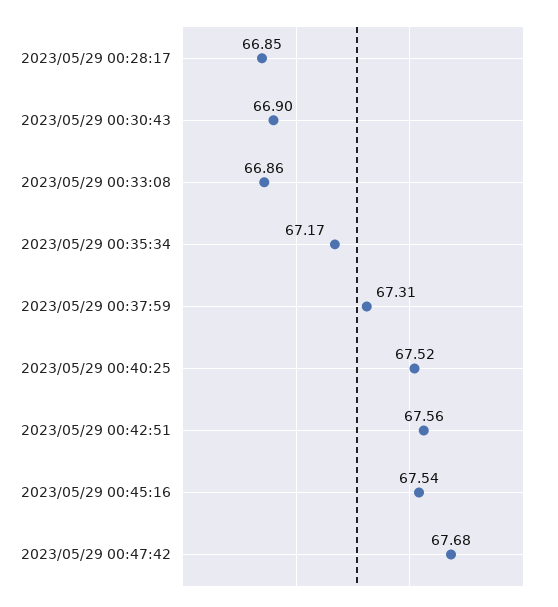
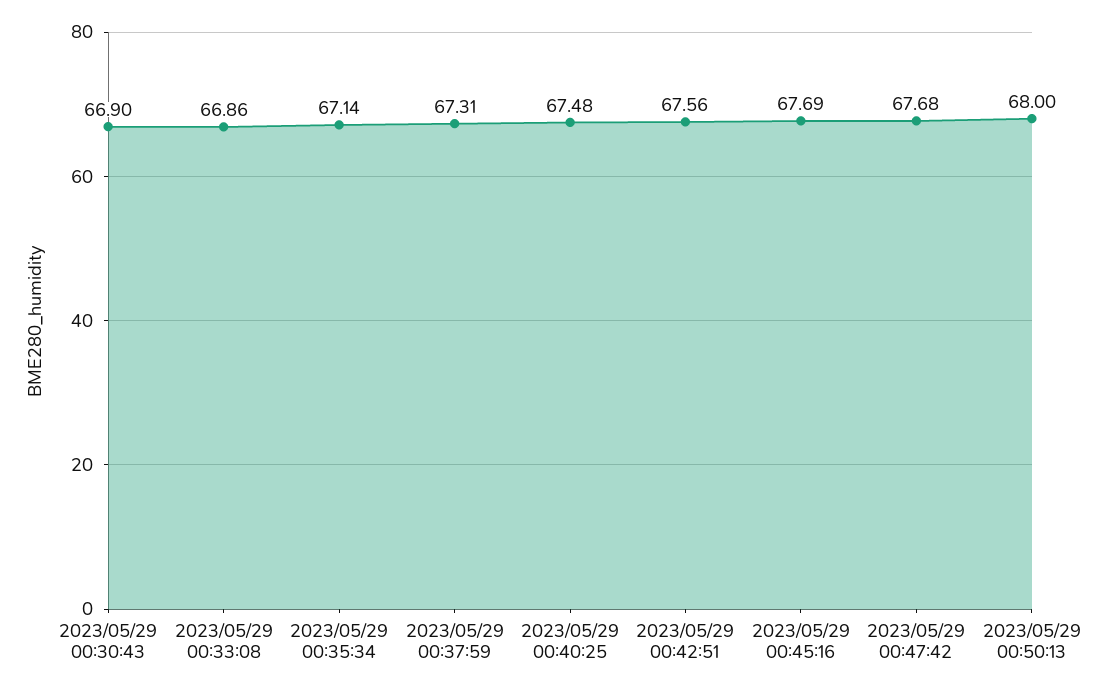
2023/05/29 00:28:17: 66.85 -> none
2023/05/29 00:35:34: 67.17 -> 67.14
2023/05/29 00:40:25: 67.52 -> 67.48
2023/05/29 00:45:16: 67.54 -> 67.69
2023/05/29 00:50:13: none -> 68

